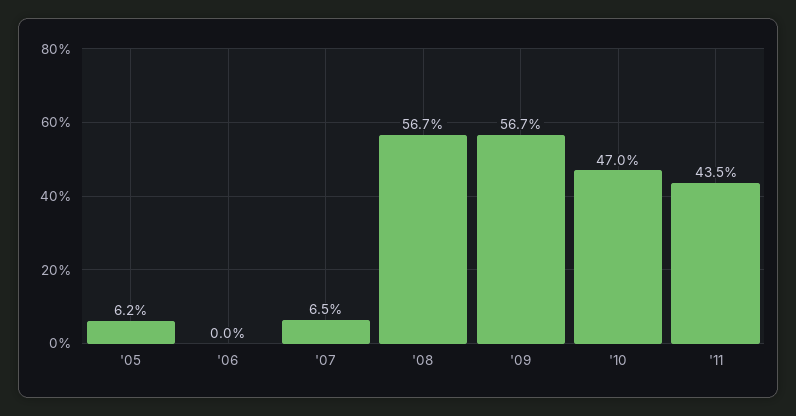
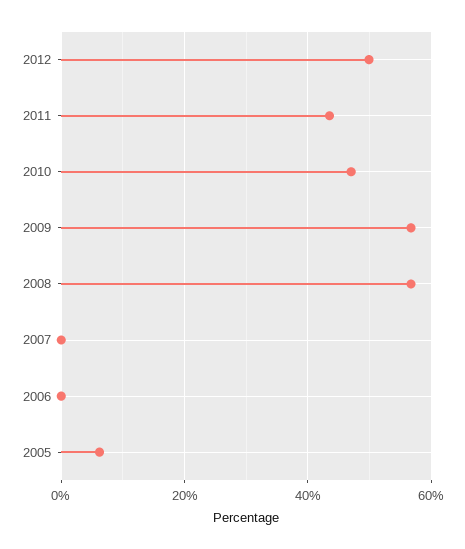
'07: 6.5 -> 0
2012: none -> 50

